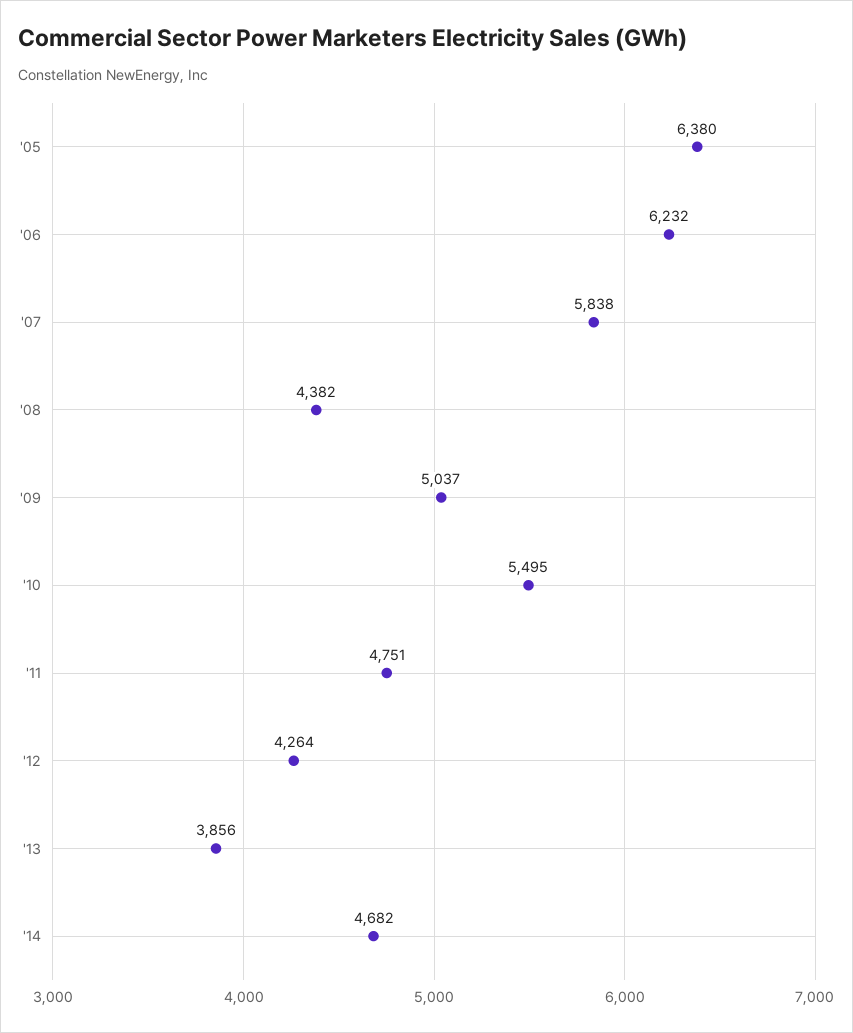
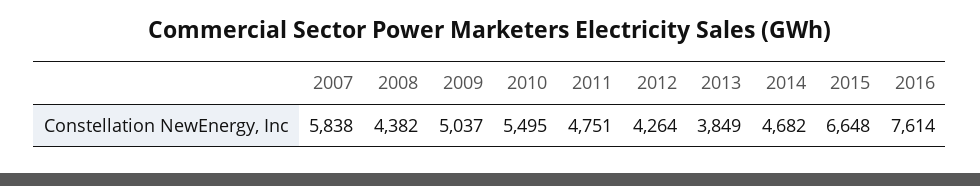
'05: 6380 -> none
'06: 6232 -> none
'13: 3856 -> 3849
2015: none -> 6648
2016: none -> 7614

